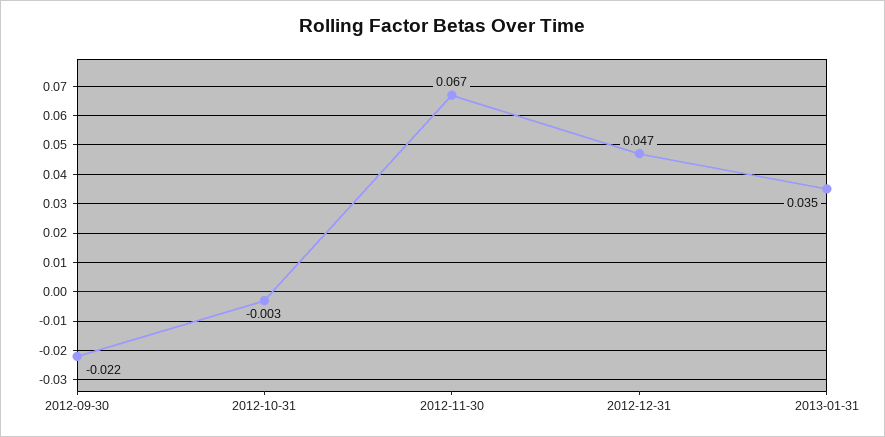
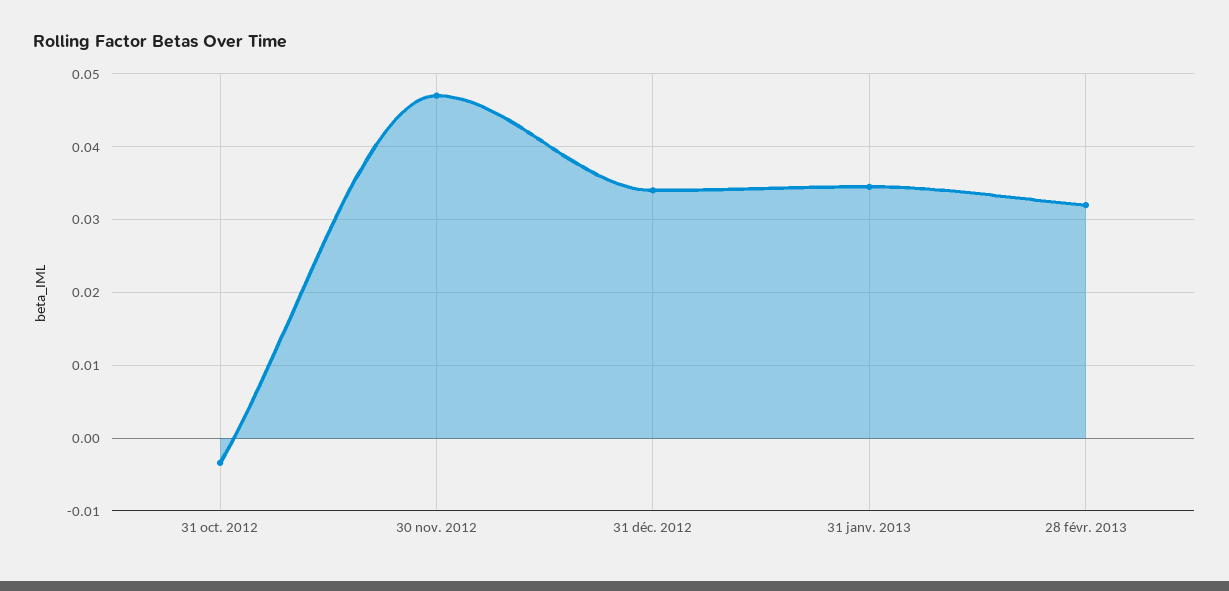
2012-09-30: -0.022 -> none
2012-11-30: 0.067 -> 0.047
2012-12-31: 0.047 -> 0.034
28 févr. 2013: none -> 0.032

